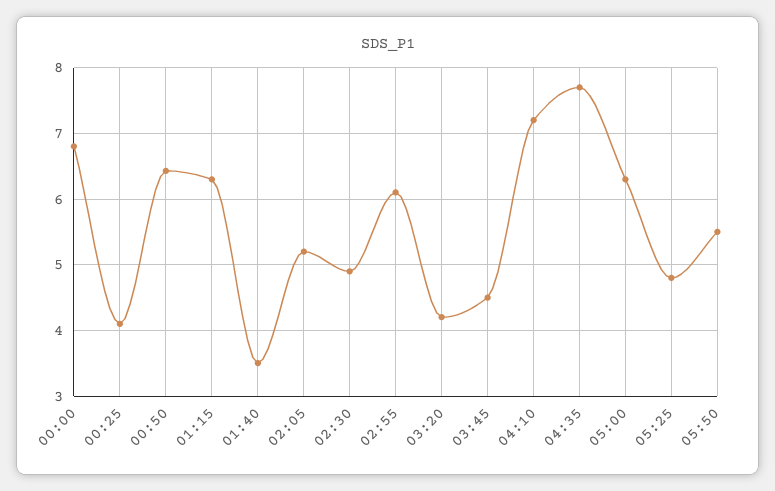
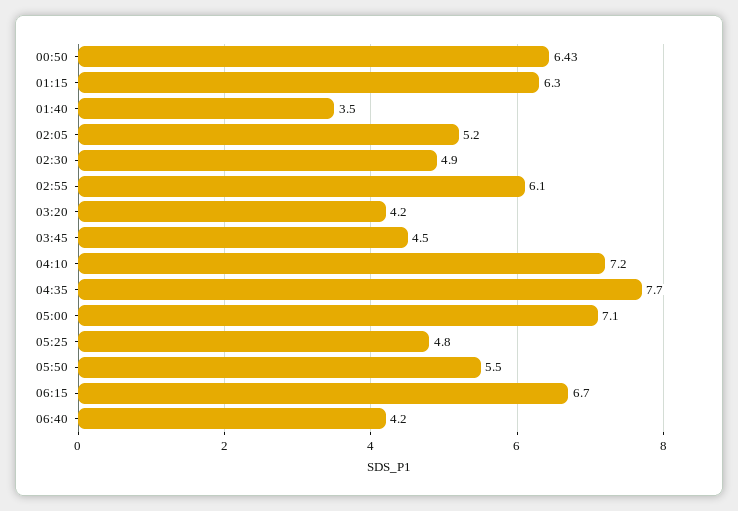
00:00: 6.8 -> none
00:25: 4.1 -> none
05:00: 6.3 -> 7.1
06:15: none -> 6.7
06:40: none -> 4.2

